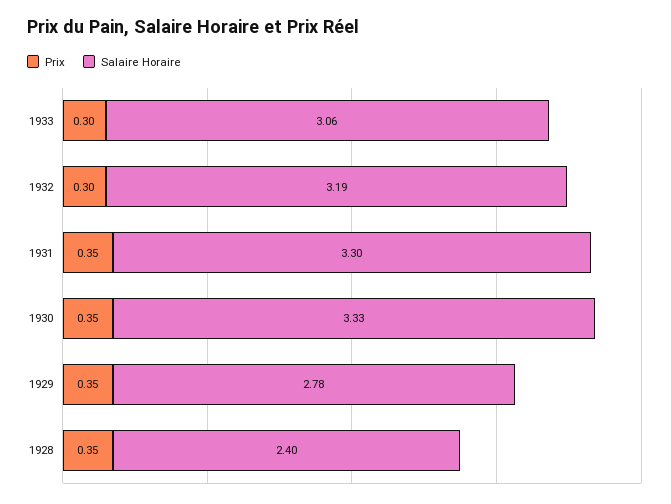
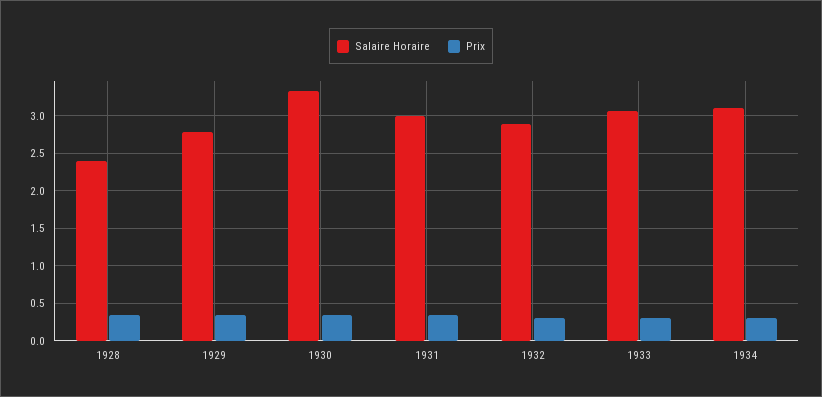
Salaire Horaire, 1932: 3.19 -> 2.9
Salaire Horaire, 1931: 3.3 -> 3
Salaire Horaire, 1934: none -> 3.1
Prix, 1934: none -> 0.3

